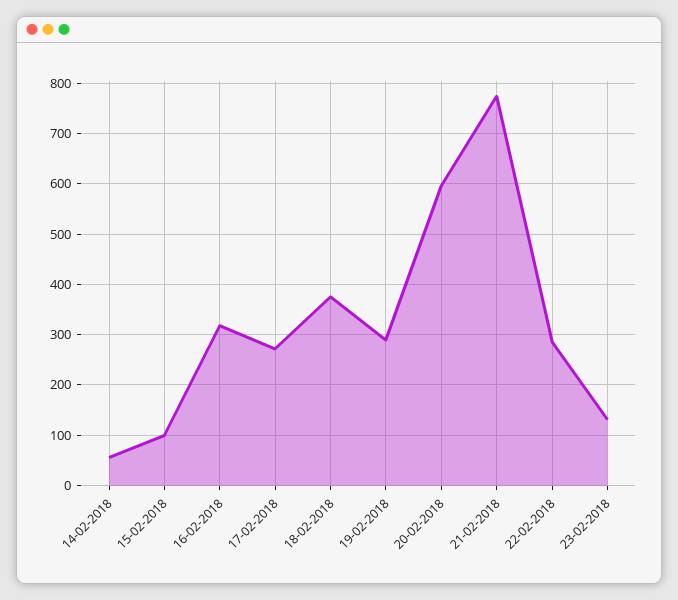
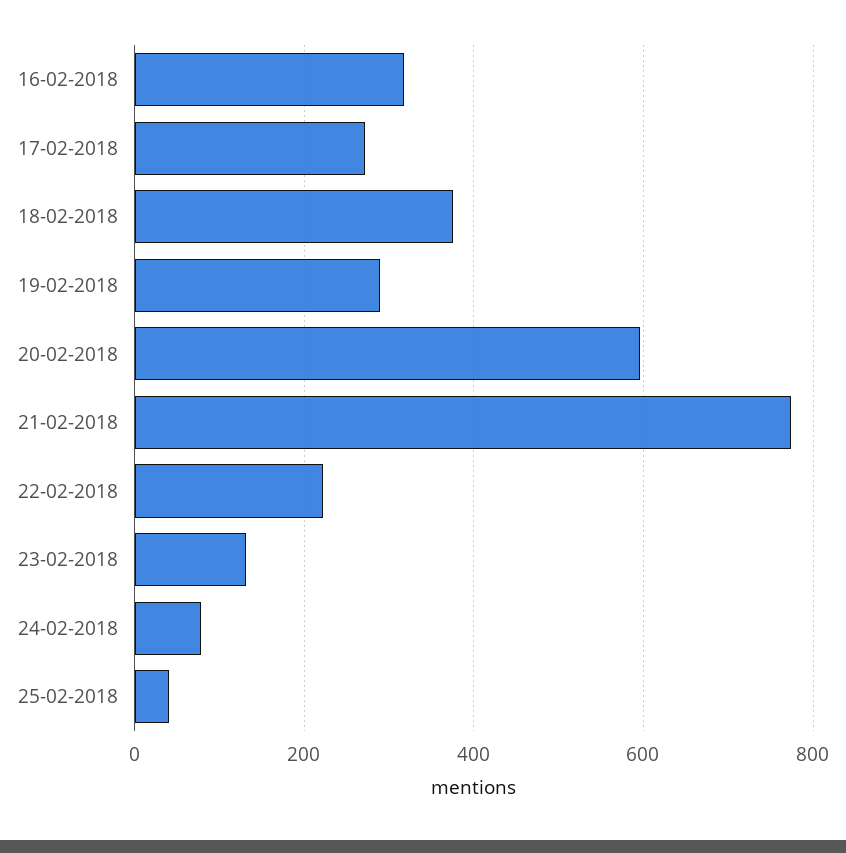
14-02-2018: 60 -> none
15-02-2018: 100 -> none
22-02-2018: 280 -> 220
24-02-2018: none -> 80
25-02-2018: none -> 40

